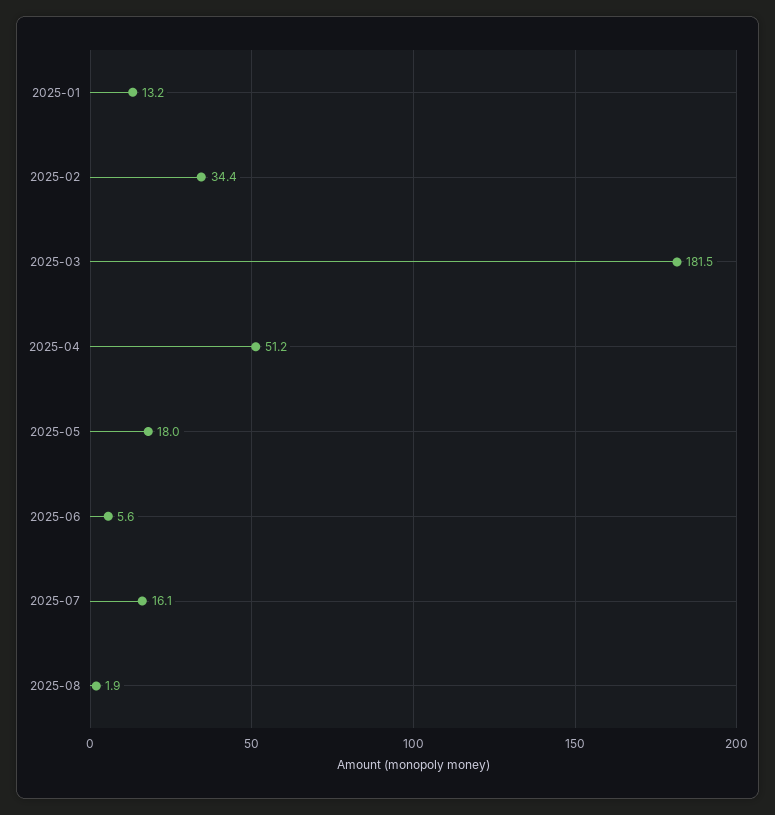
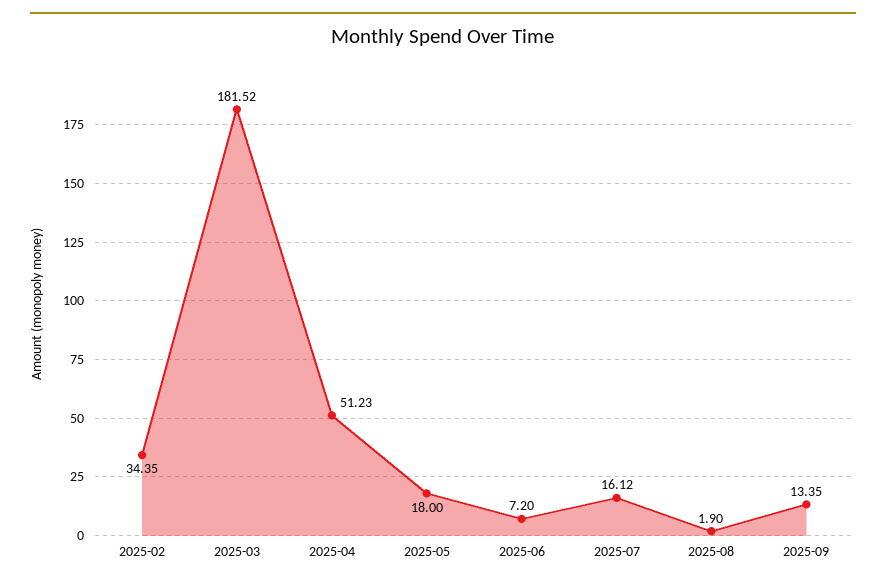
2025-01: 13.2 -> none
2025-06: 5.6 -> 7.2
2025-09: none -> 13.35

